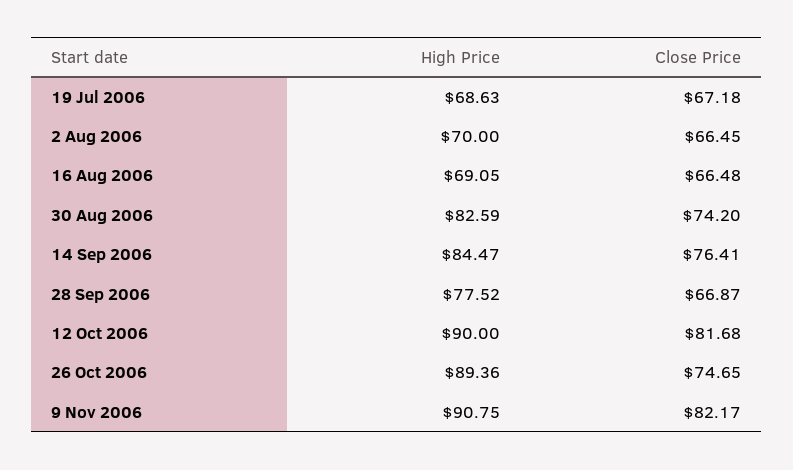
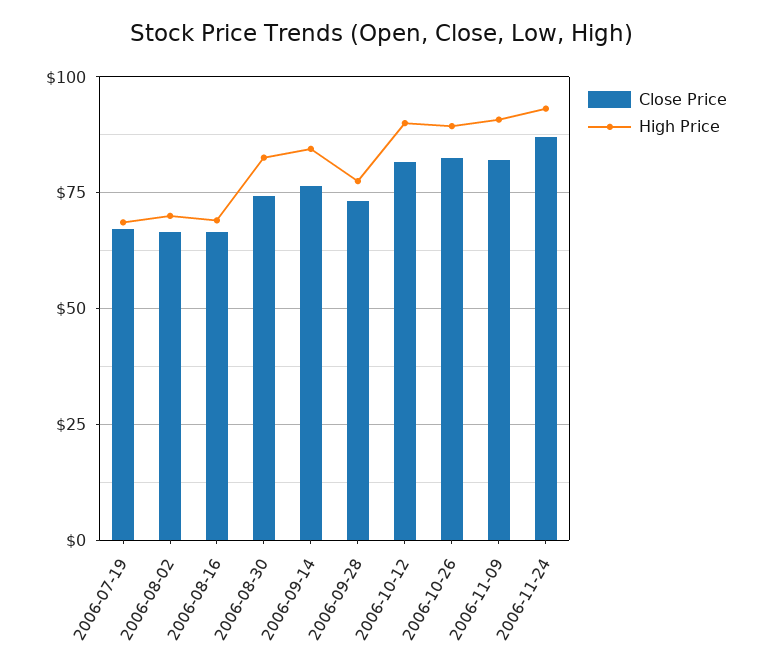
Close Price, 28 Sep 2006: 66.87 -> 72.5
Close Price, 26 Oct 2006: 74.65 -> 82.5
Close Price, 2006-11-24: none -> 87.5
High Price, 2006-11-24: none -> 92.5

